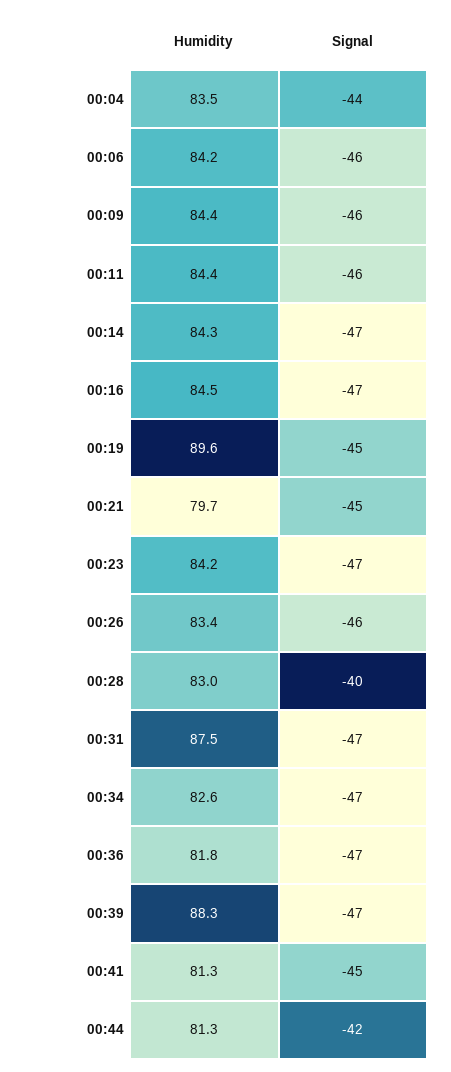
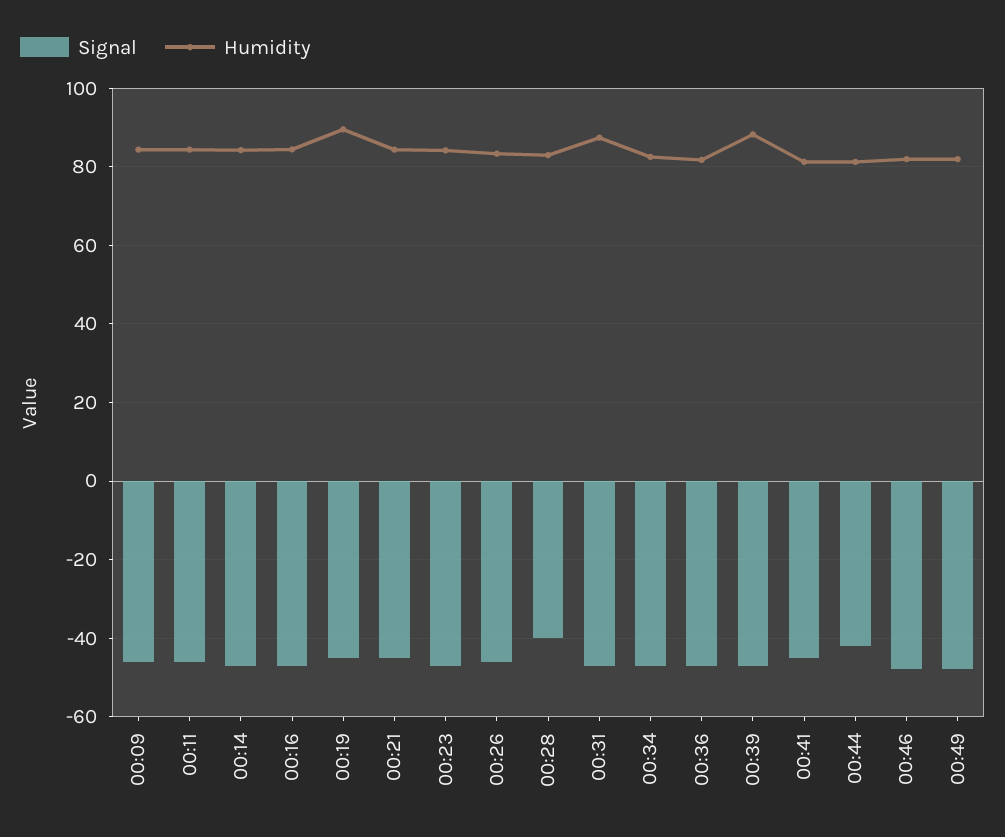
Humidity, 00:04: 83.5 -> none
Signal, 00:04: -44 -> none
Humidity, 00:06: 84.2 -> none
Signal, 00:06: -46 -> none
Humidity, 00:21: 79.7 -> 84
Signal, 00:46: none -> -48
Humidity, 00:46: none -> 82
Signal, 00:49: none -> -48
Humidity, 00:49: none -> 82

